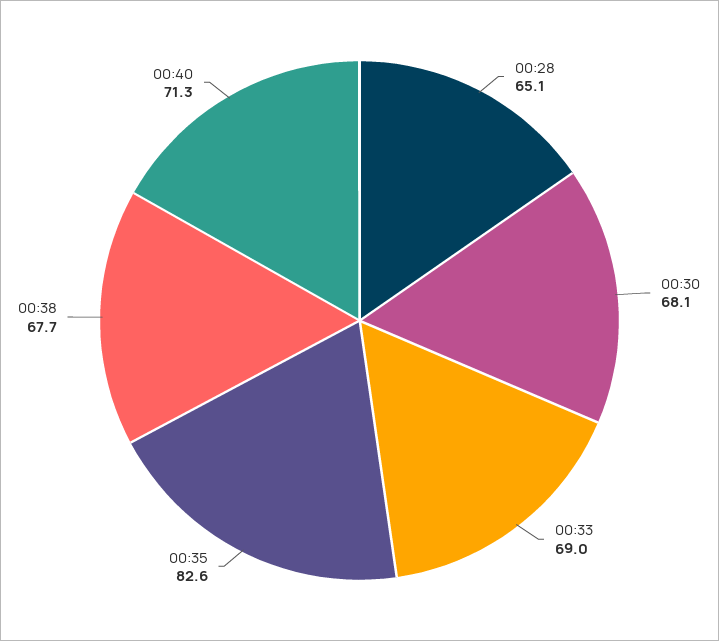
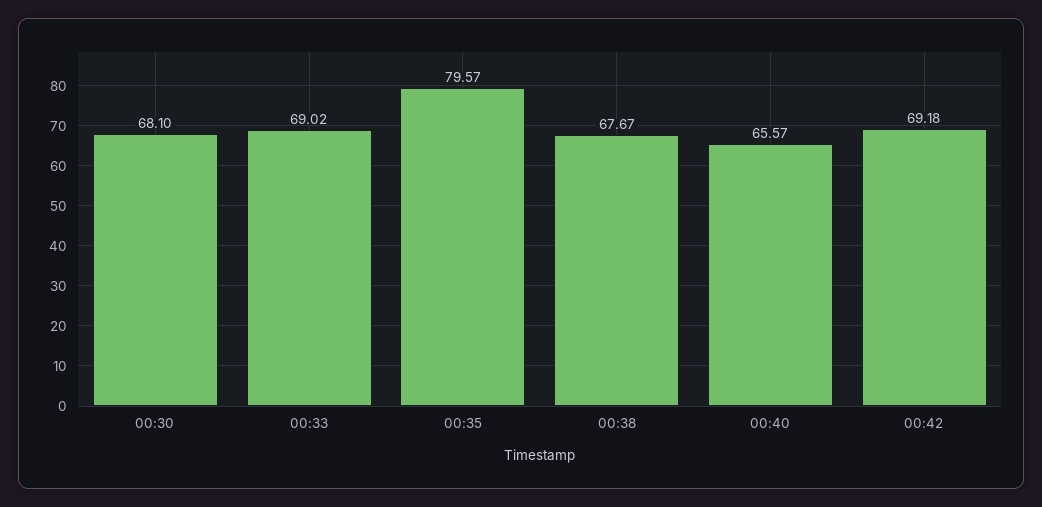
00:28: 65.1 -> none
00:35: 82.6 -> 79.57
00:40: 71.3 -> 65.57
00:42: none -> 69.18

